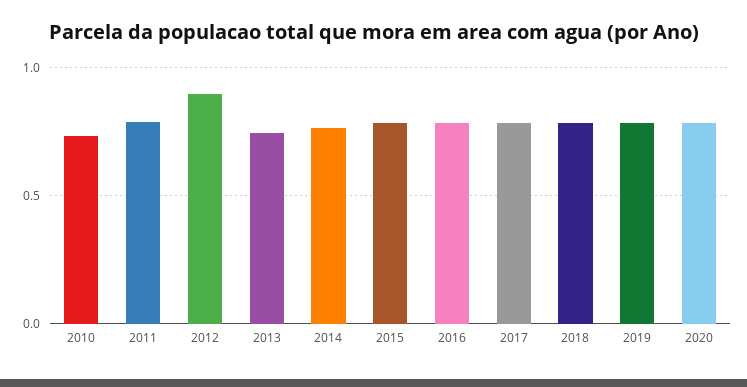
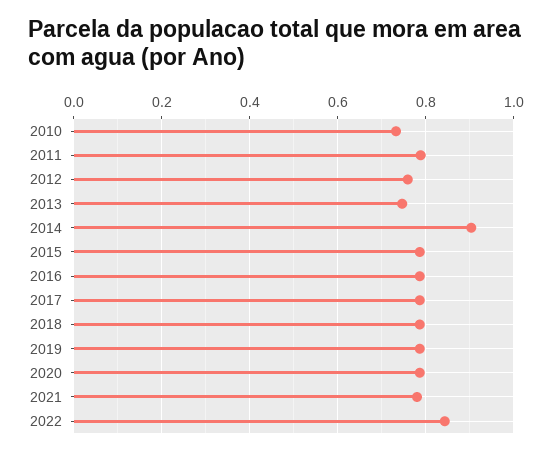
2012: 0.9 -> 0.76
2014: 0.75 -> 0.9
2021: none -> 0.78
2022: none -> 0.84

